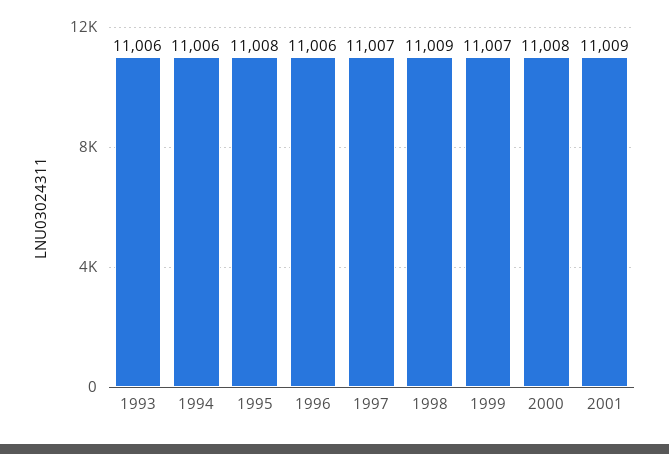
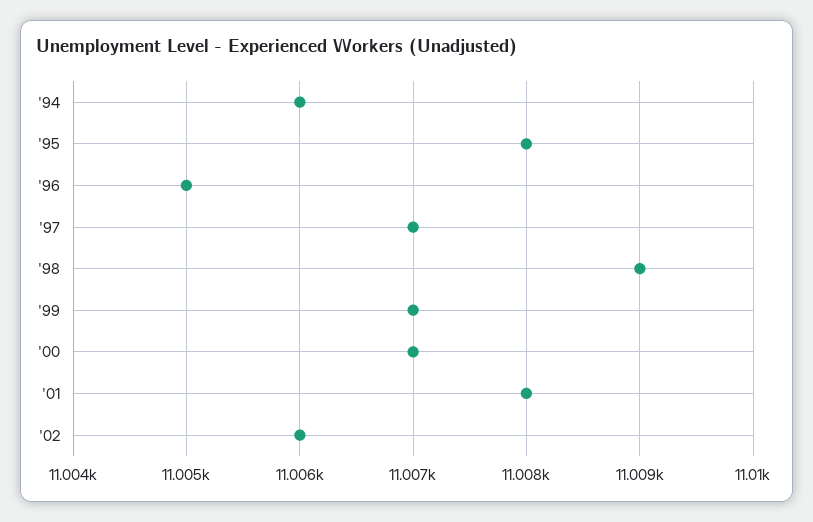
1993: 11006 -> none
1996: 11006 -> 11005
2000: 11008 -> 11007
2001: 11009 -> 11008
'02: none -> 11006

